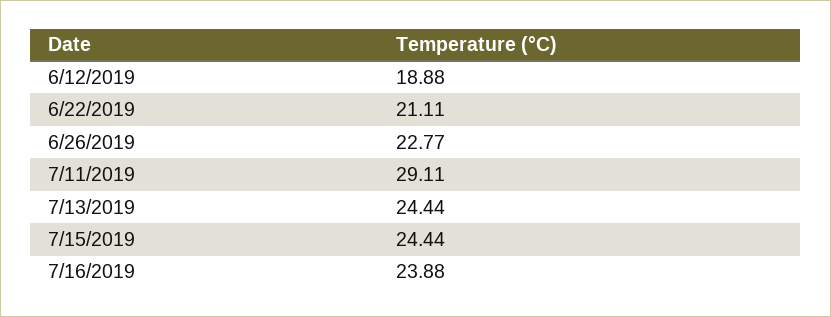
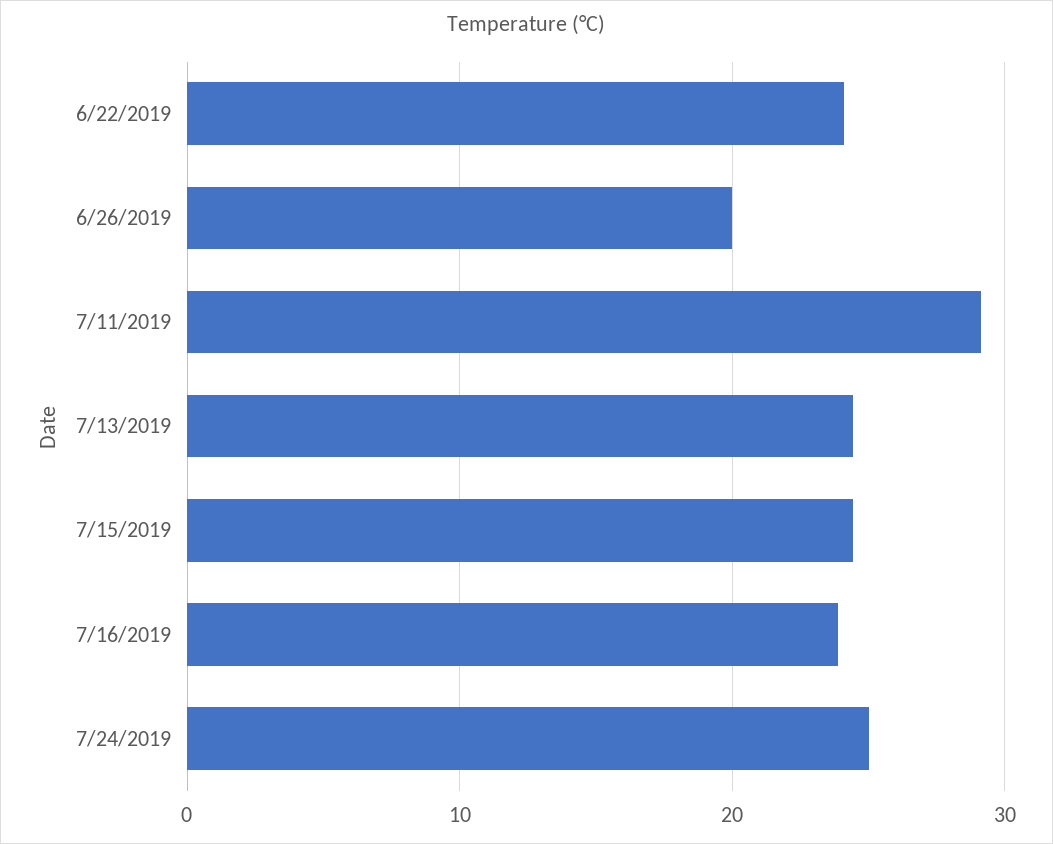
6/12/2019: 18.88 -> none
6/22/2019: 21.11 -> 24
6/26/2019: 22.77 -> 20
7/24/2019: none -> 25

